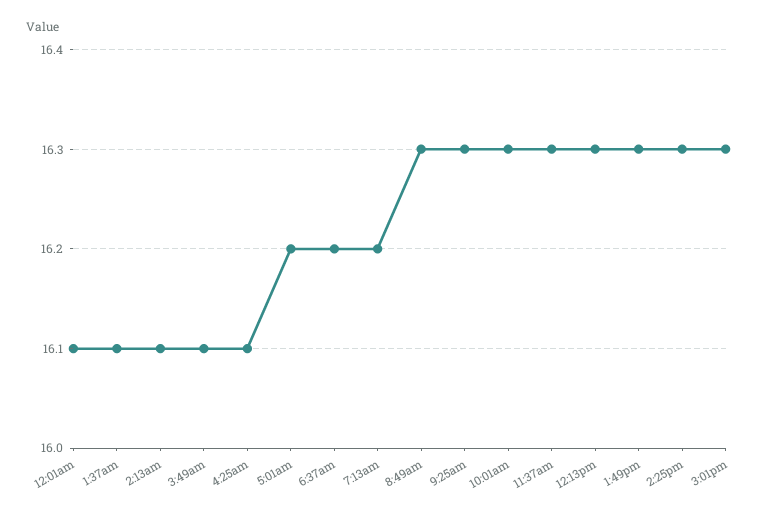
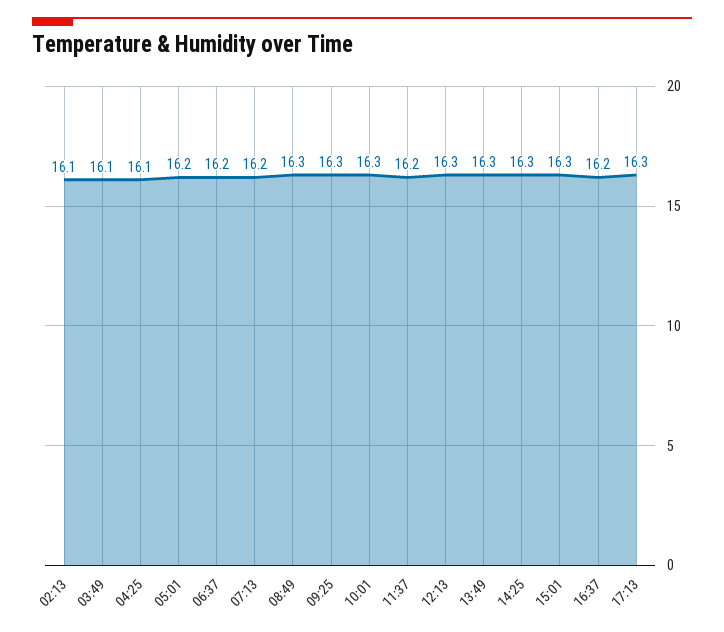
12:01am: 16.1 -> none
1:37am: 16.1 -> none
11:37am: 16.3 -> 16.2
16:37: none -> 16.2
17:13: none -> 16.3

